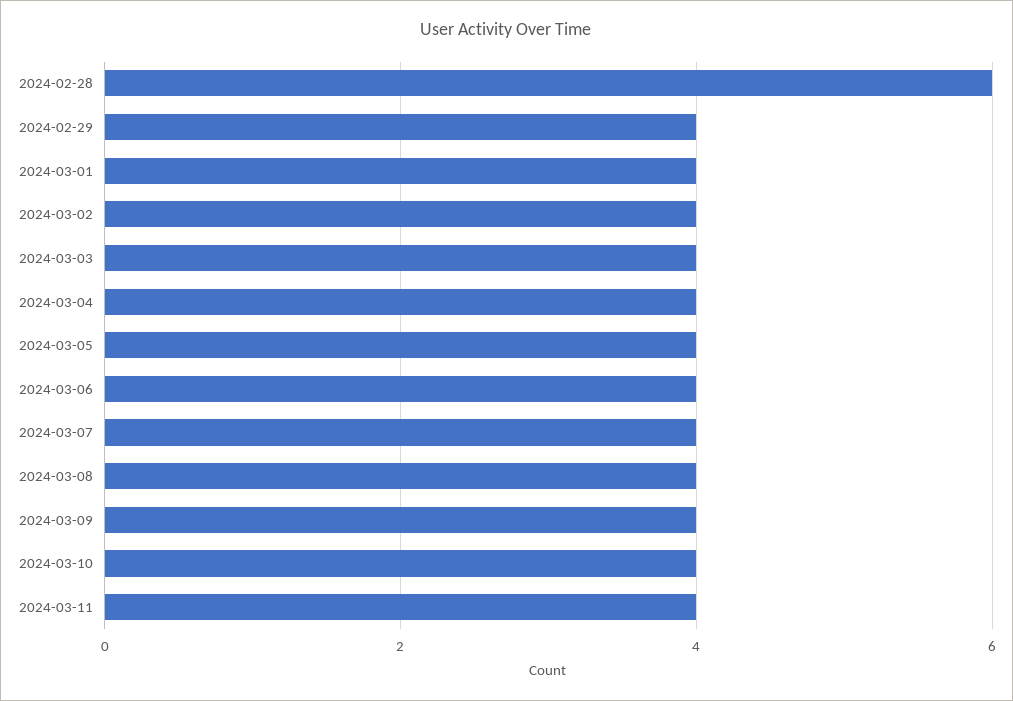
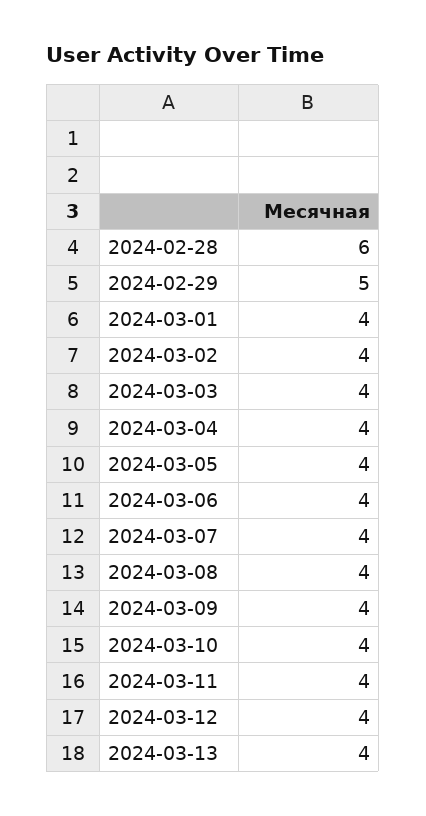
2024-02-29: 4 -> 5
2024-03-12: none -> 4
2024-03-13: none -> 4

